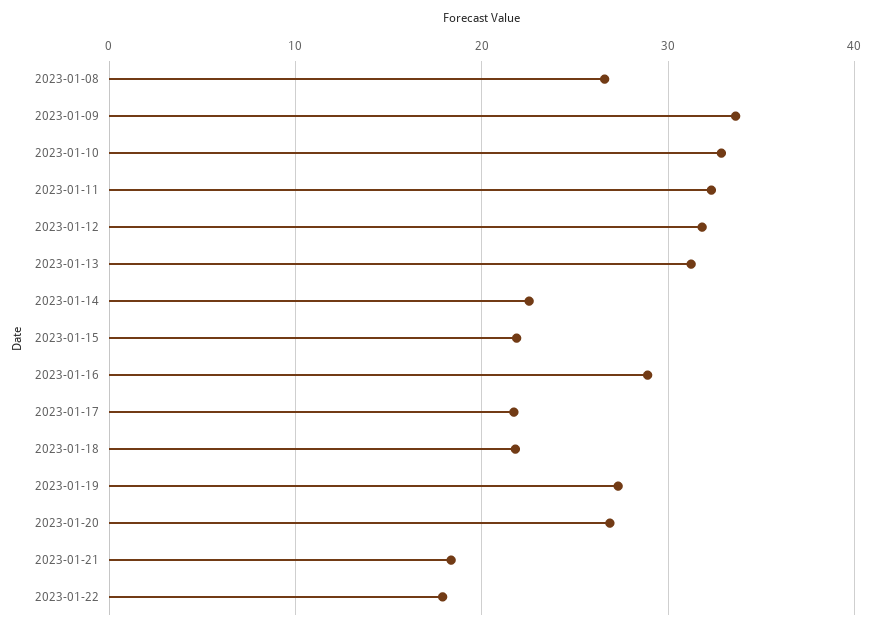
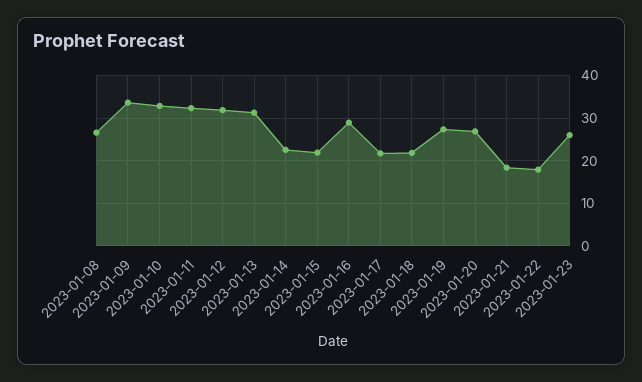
2023-01-23: none -> 26

